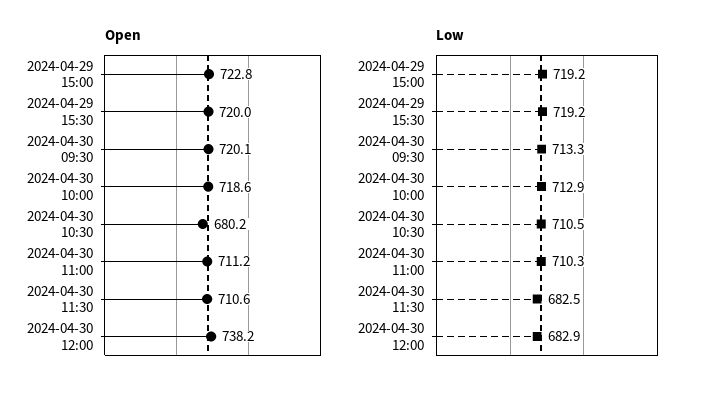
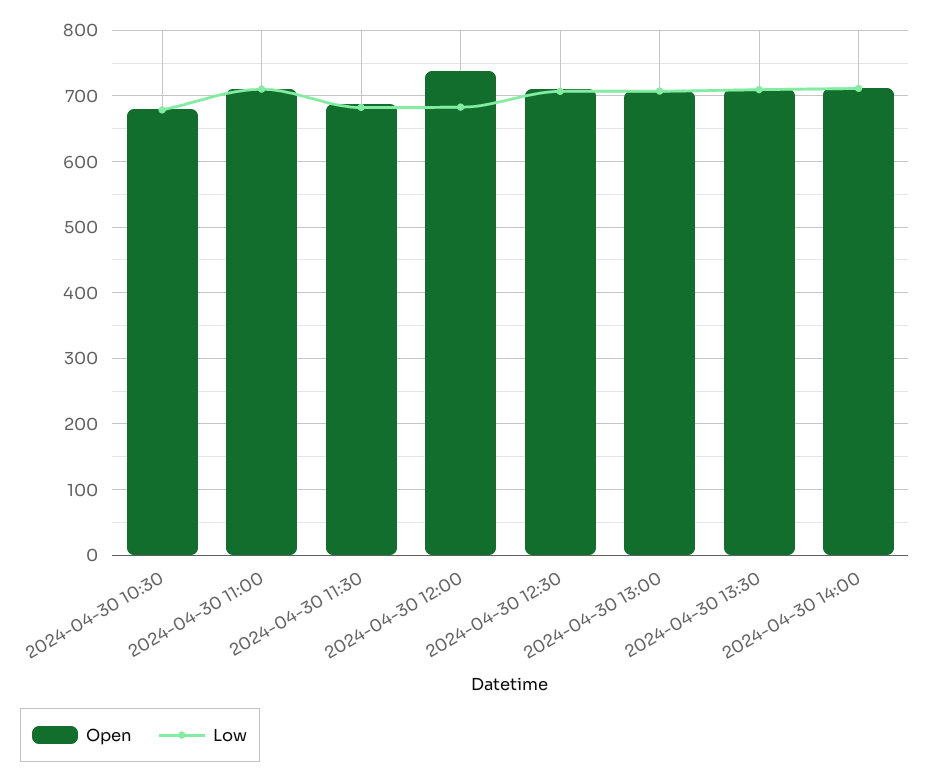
Open, 2024-04-29 15:00: 722.8 -> none
Open, 2024-04-29 15:30: 720 -> none
Open, 2024-04-30 09:30: 720.1 -> none
Open, 2024-04-30 10:00: 718.6 -> none
Open, 2024-04-30 11:30: 710.6 -> 690
Low, 2024-04-29 15:00: 719.2 -> none
Low, 2024-04-29 15:30: 719.2 -> none
Low, 2024-04-30 09:30: 713.3 -> none
Low, 2024-04-30 10:00: 712.9 -> none
Low, 2024-04-30 10:30: 710.5 -> 680
Open, 2024-04-30 12:30: none -> 710
Low, 2024-04-30 12:30: none -> 710
Open, 2024-04-30 13:00: none -> 710
Low, 2024-04-30 13:00: none -> 710
Open, 2024-04-30 13:30: none -> 710
Low, 2024-04-30 13:30: none -> 710
Open, 2024-04-30 14:00: none -> 710
Low, 2024-04-30 14:00: none -> 710

